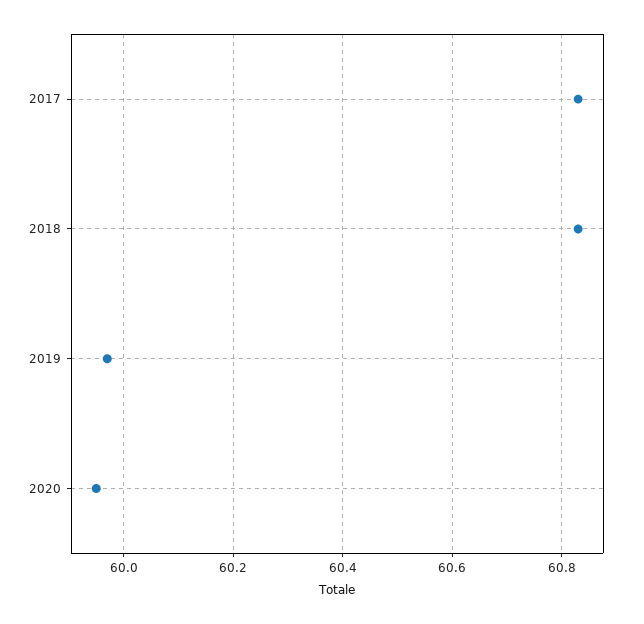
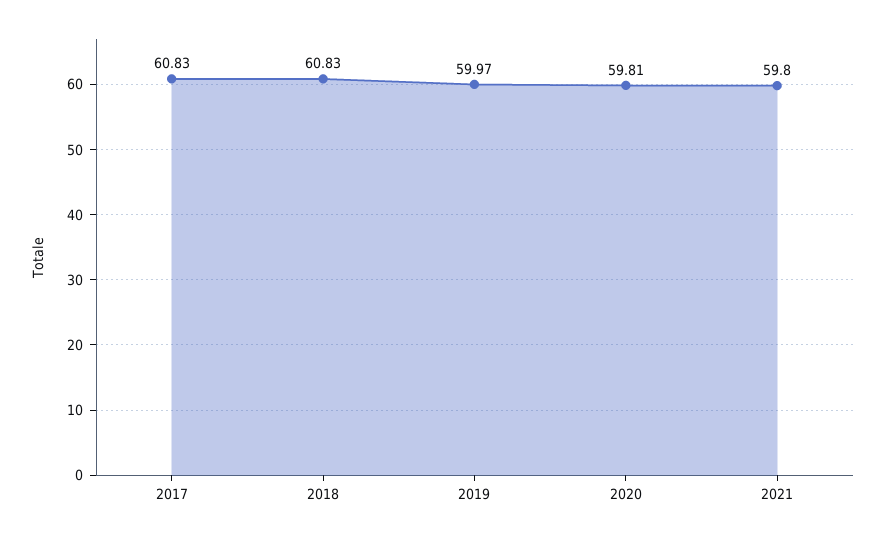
2020: 59.95 -> 59.81
2021: none -> 59.8

